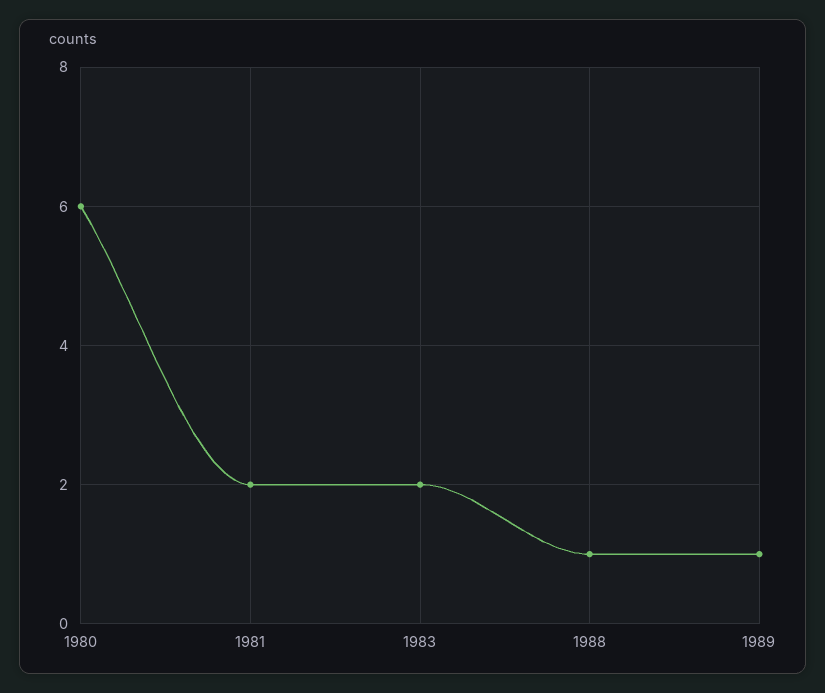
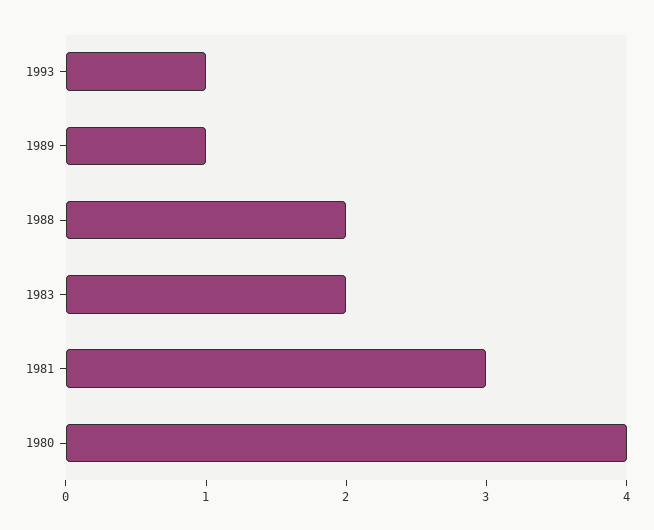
1980: 6 -> 4
1981: 2 -> 3
1988: 1 -> 2
1993: none -> 1

